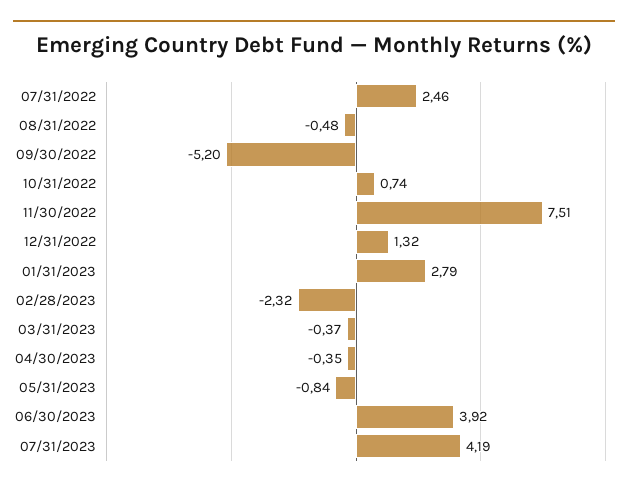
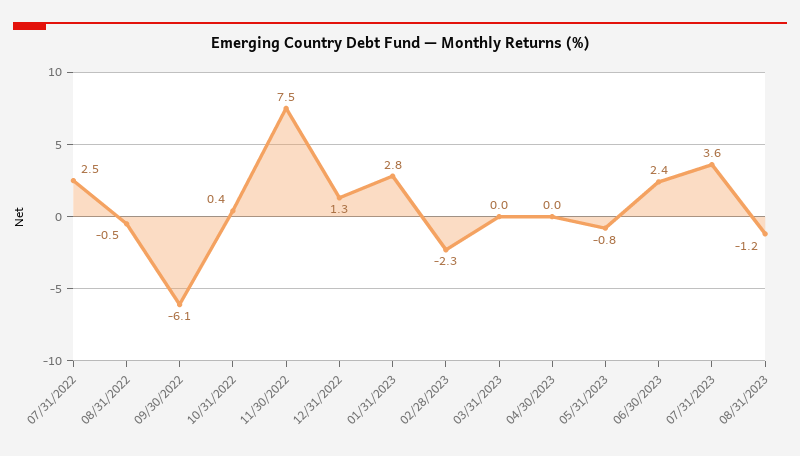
09/30/2022: -5.2 -> -6.1
10/31/2022: 0.74 -> 0.4
03/31/2023: -0.37 -> 0
04/30/2023: -0.35 -> 0
06/30/2023: 3.92 -> 2.4
07/31/2023: 4.19 -> 3.6
08/31/2023: none -> -1.2

